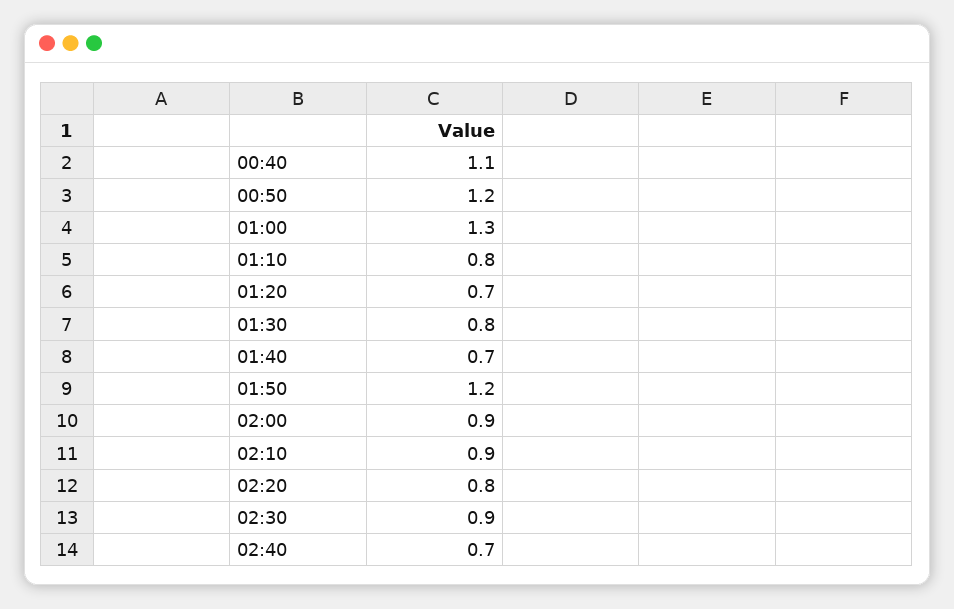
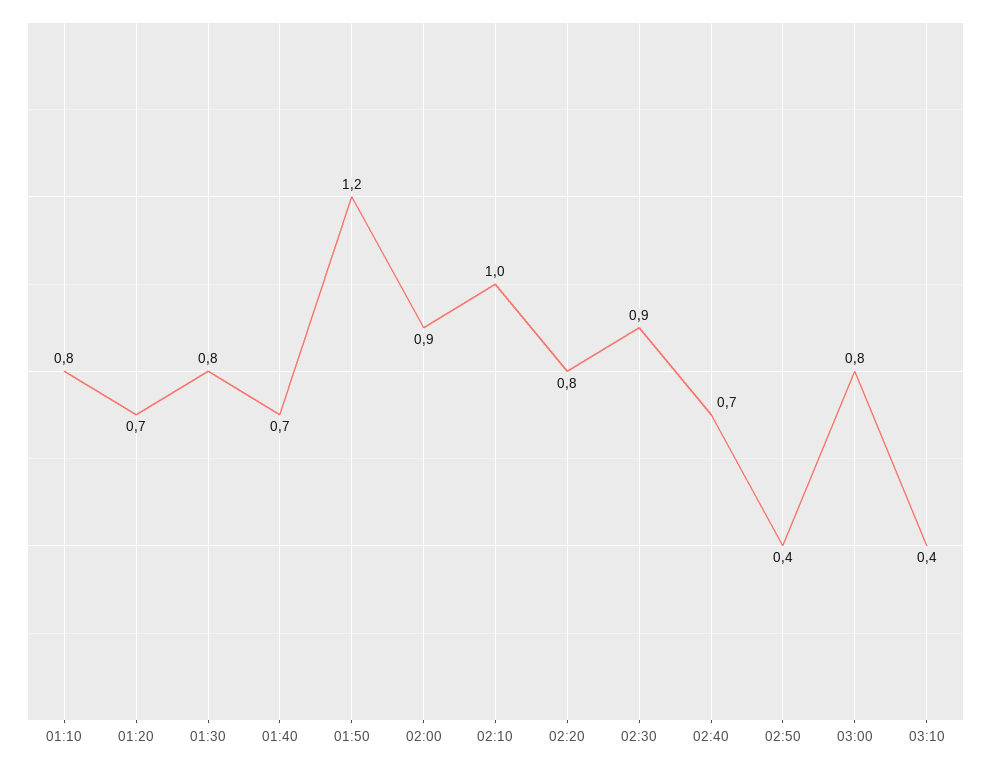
00:40: 1.1 -> none
00:50: 1.2 -> none
01:00: 1.3 -> none
02:10: 0.9 -> 1
02:50: none -> 0.4
03:00: none -> 0.8
03:10: none -> 0.4

